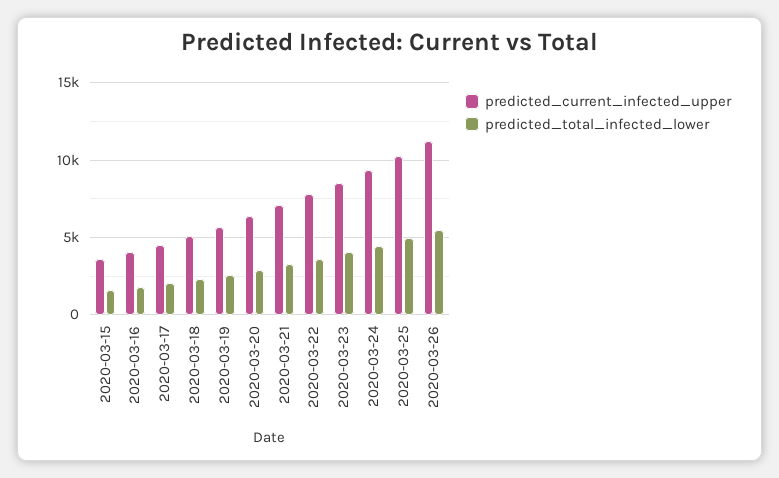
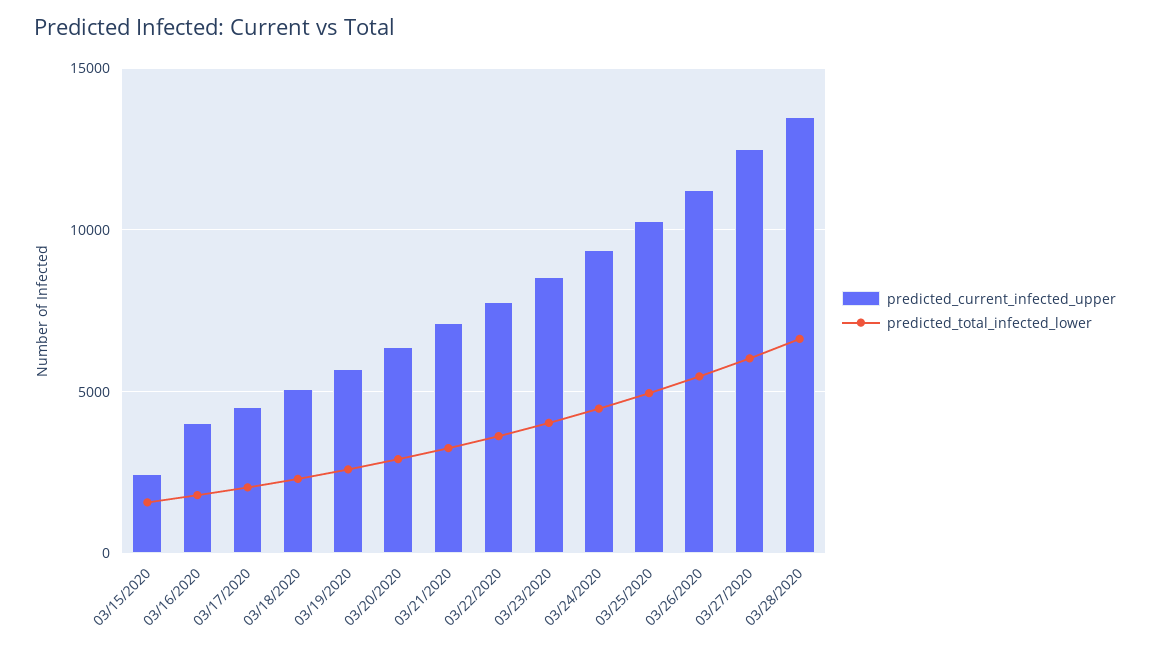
predicted_current_infected_upper, 2020-03-15: 3500 -> 2500
predicted_current_infected_upper, 03/27/2020: none -> 12500
predicted_total_infected_lower, 03/27/2020: none -> 6000
predicted_current_infected_upper, 03/28/2020: none -> 13500
predicted_total_infected_lower, 03/28/2020: none -> 6500

